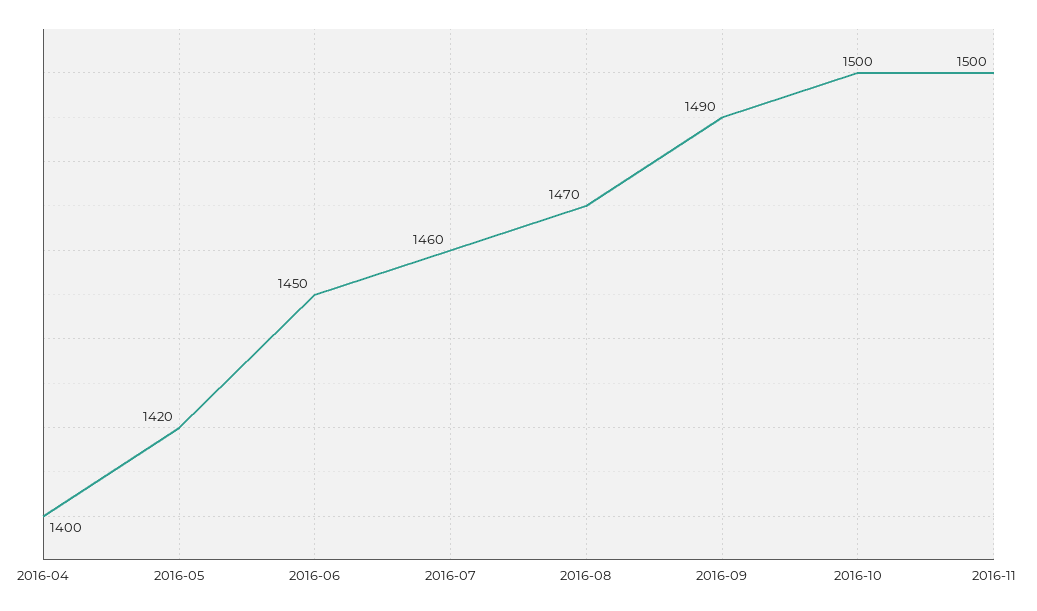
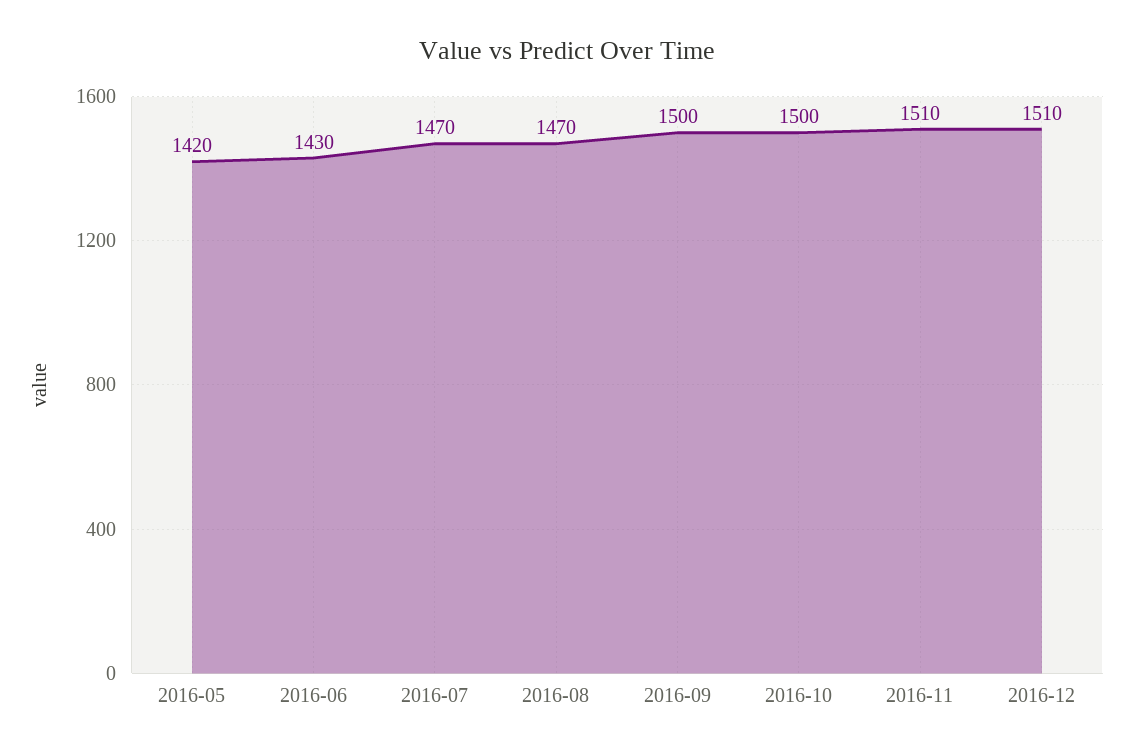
2016-04: 1400 -> none
2016-06: 1450 -> 1430
2016-07: 1460 -> 1470
2016-09: 1490 -> 1500
2016-11: 1500 -> 1510
2016-12: none -> 1510

